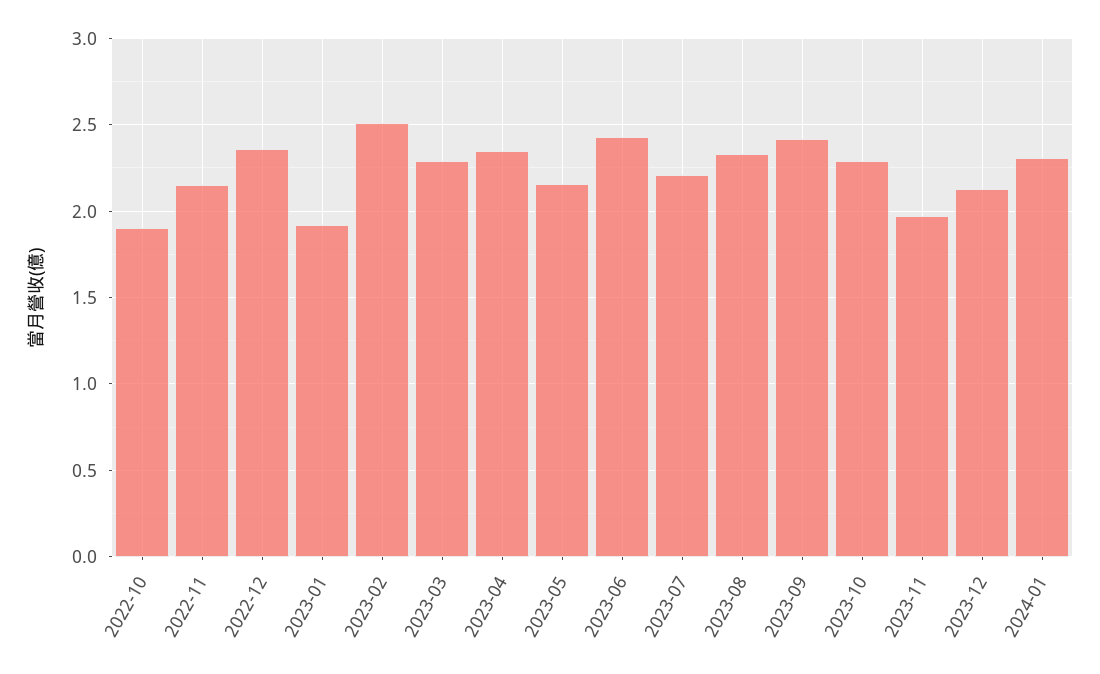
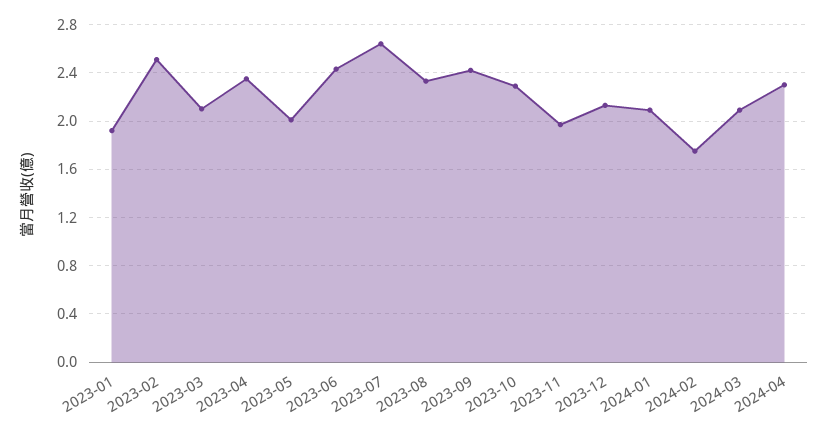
2022-10: 1.9 -> none
2022-11: 2.15 -> none
2022-12: 2.35 -> none
2023-03: 2.3 -> 2.1
2023-05: 2.15 -> 2
2023-07: 2.2 -> 2.65
2024-01: 2.3 -> 2.1
2024-02: none -> 1.75
2024-03: none -> 2.1
2024-04: none -> 2.3

